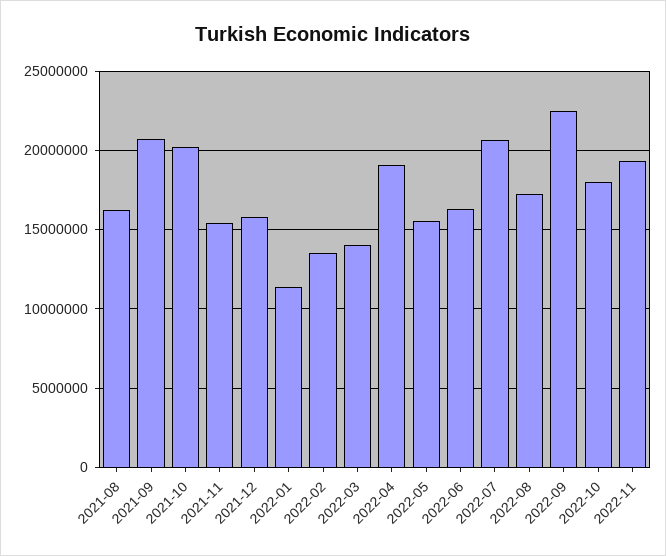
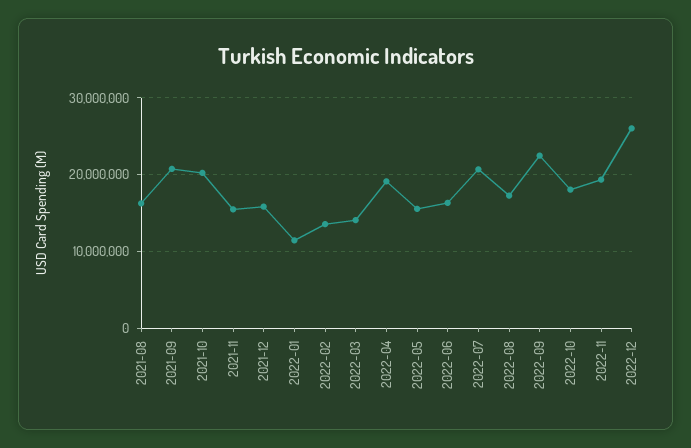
2022-12: none -> 26000000

